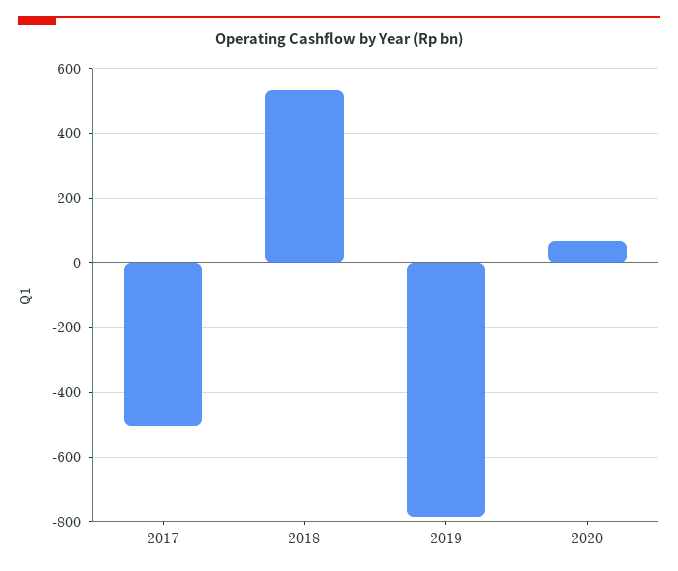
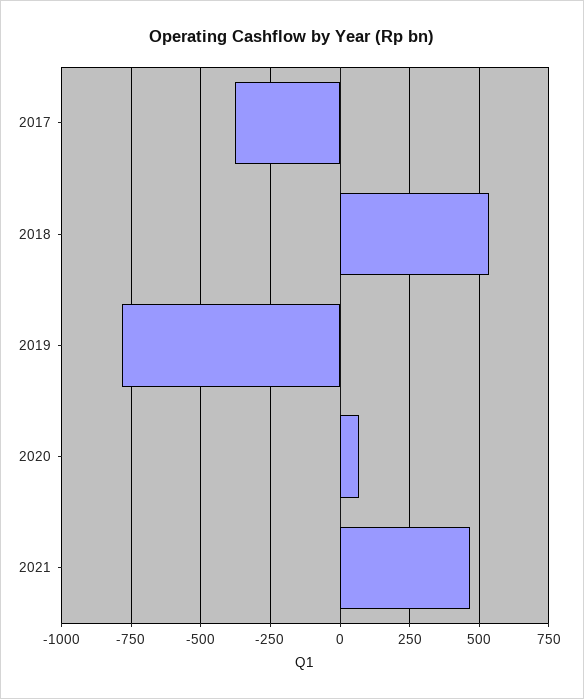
2017: -500 -> -375
2021: none -> 475

